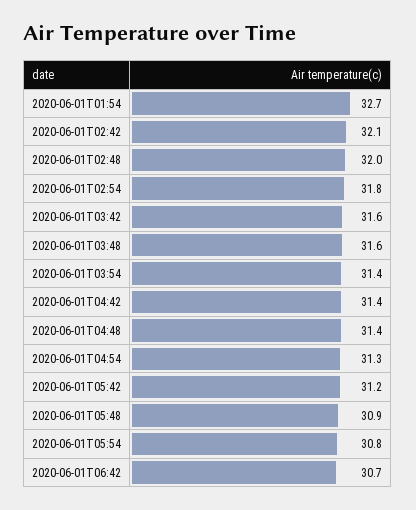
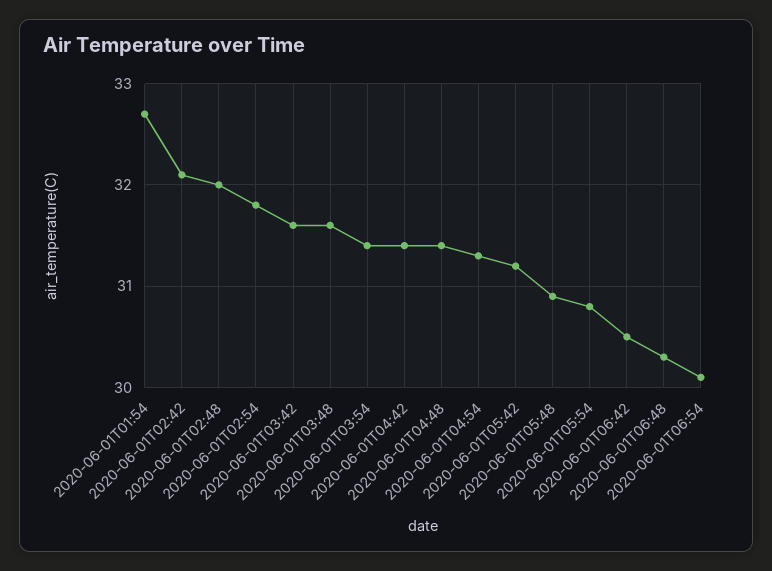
2020-06-01T06:42: 30.7 -> 30.5
2020-06-01T06:48: none -> 30.3
2020-06-01T06:54: none -> 30.1

